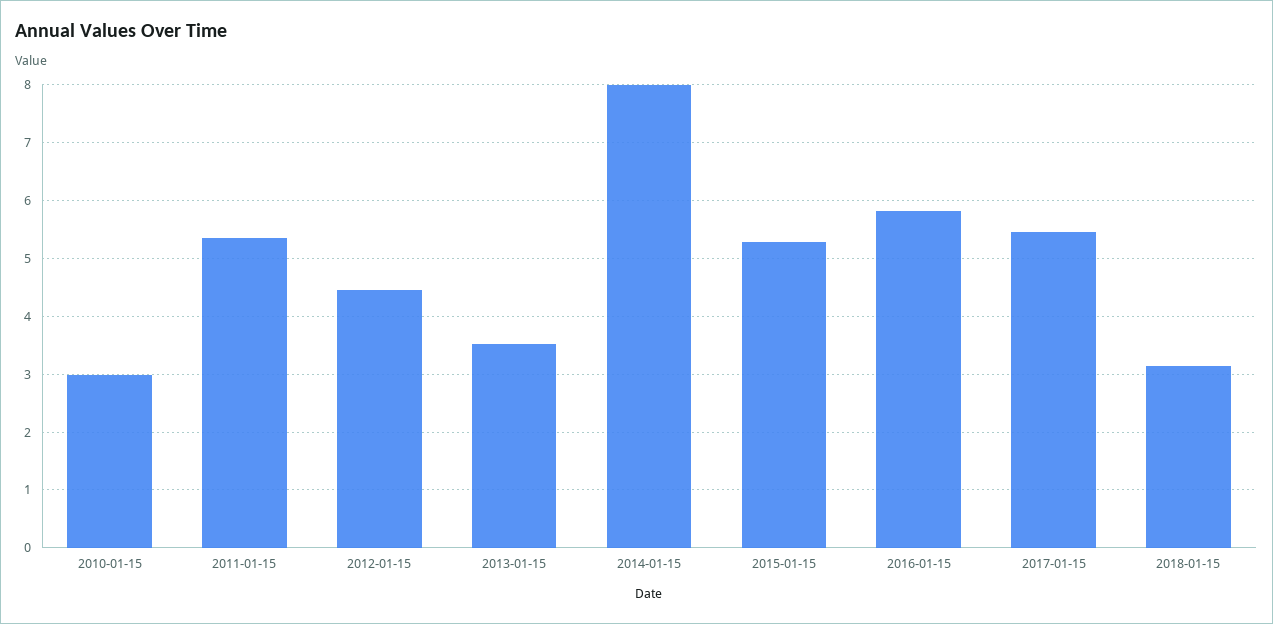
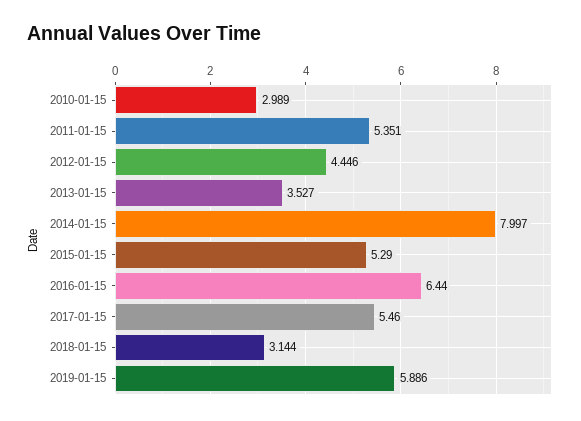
2016-01-15: 5.8 -> 6.44
2019-01-15: none -> 5.886

